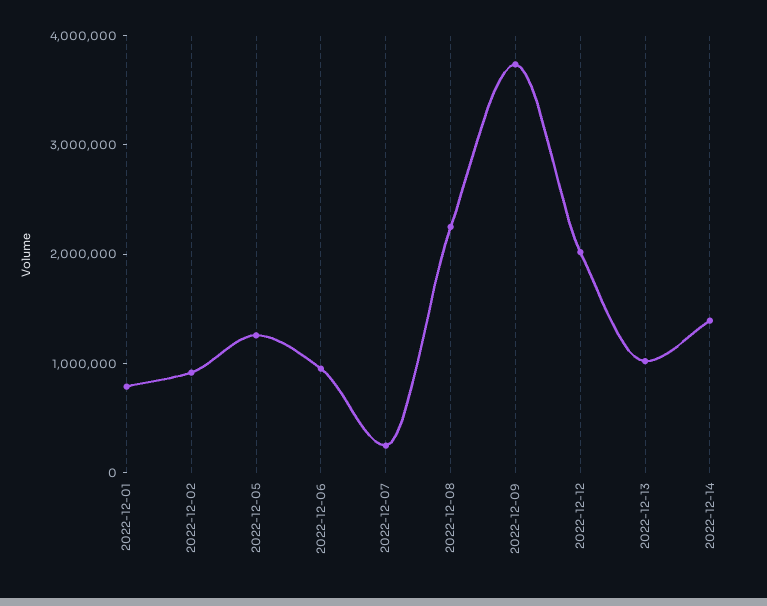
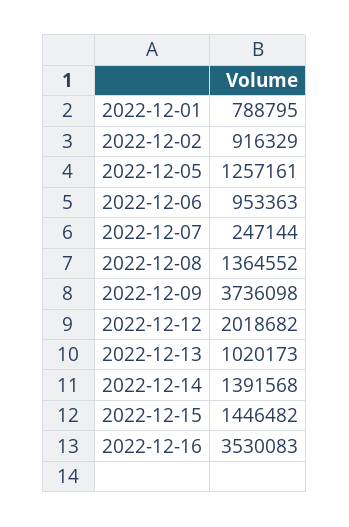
2022-12-08: 2200000 -> 1364552
2022-12-15: none -> 1446482
2022-12-16: none -> 3530083

